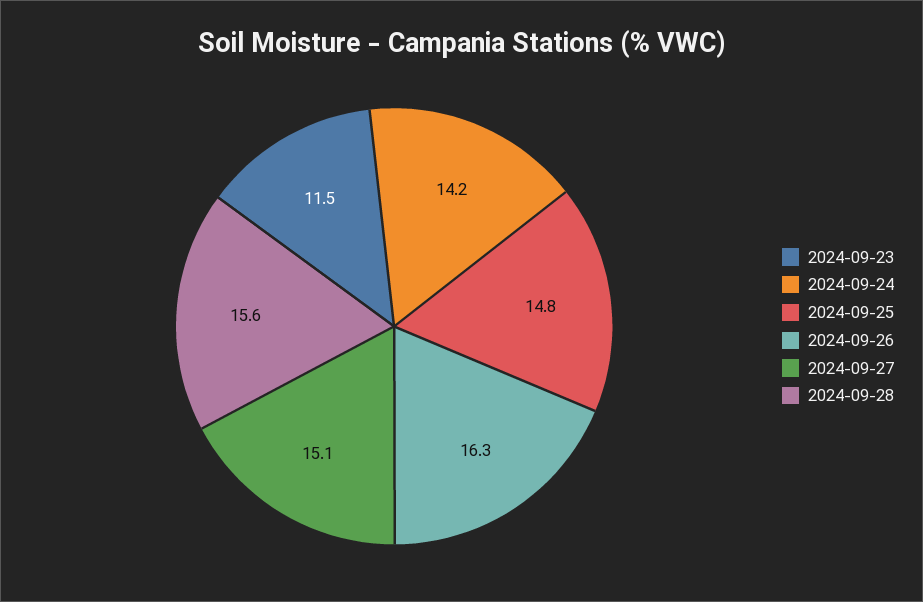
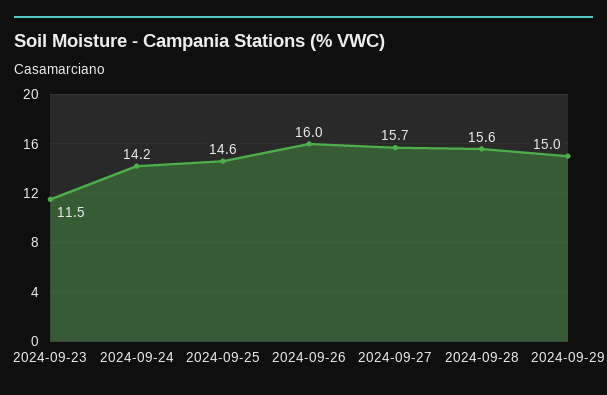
2024-09-25: 14.8 -> 14.6
2024-09-26: 16.3 -> 16
2024-09-27: 15.1 -> 15.7
2024-09-29: none -> 15

